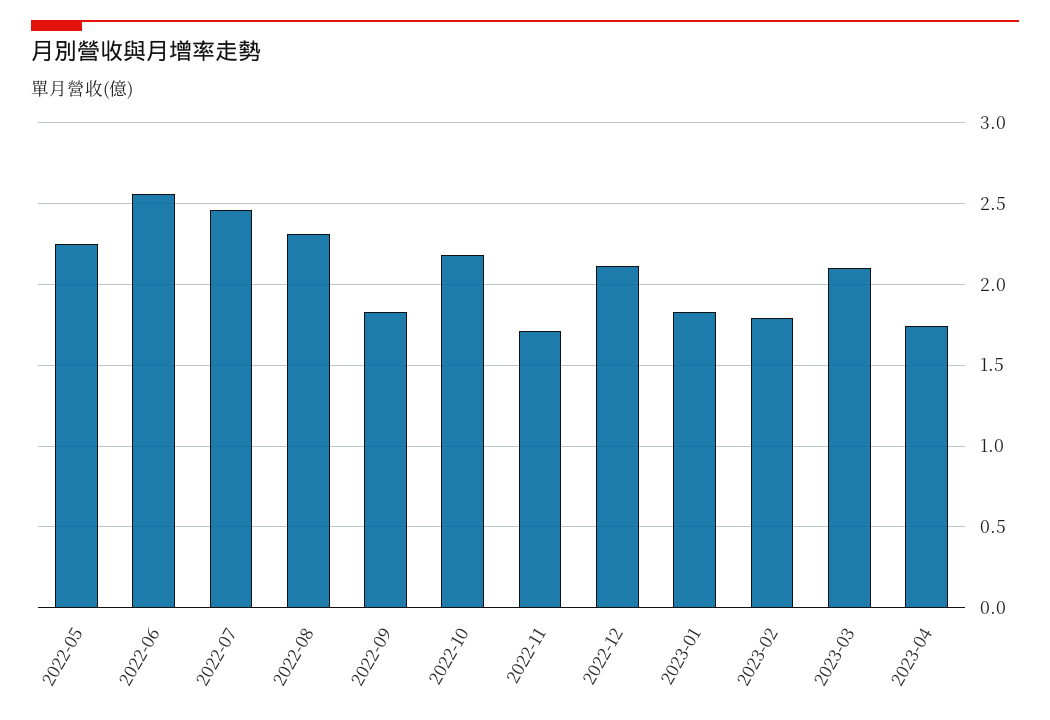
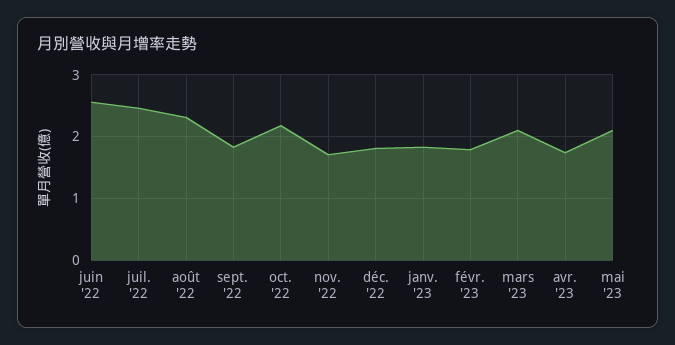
2022-05: 2.25 -> none
2022-12: 2.1 -> 1.8
mai '23: none -> 2.1

